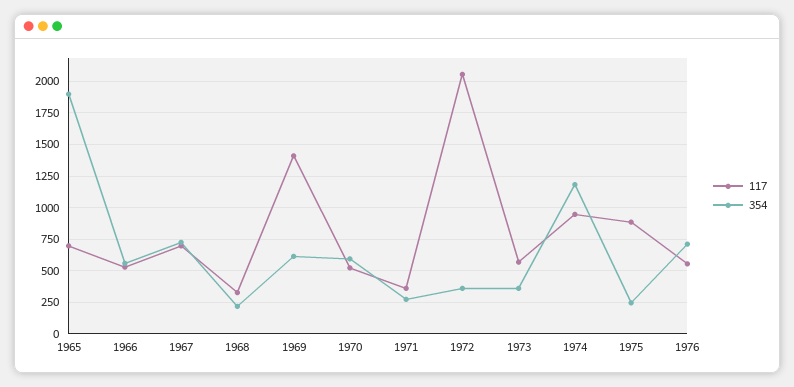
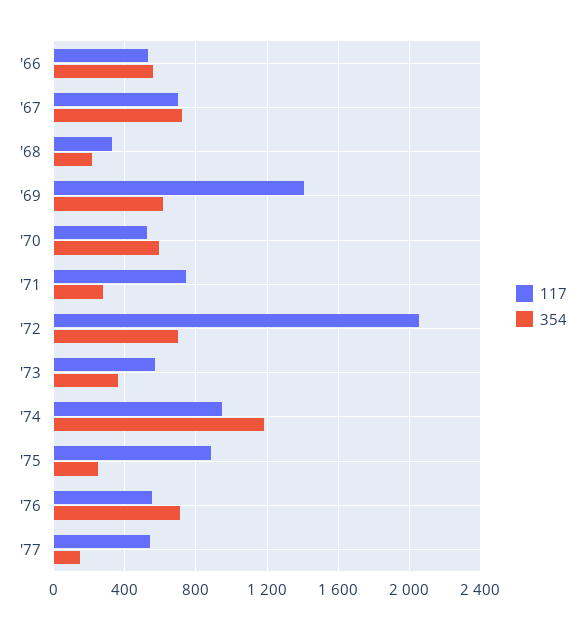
117, 1965: 700 -> none
354, 1965: 1900 -> none
117, 1971: 350 -> 750
354, 1972: 350 -> 700
117, '77: none -> 550
354, '77: none -> 150

